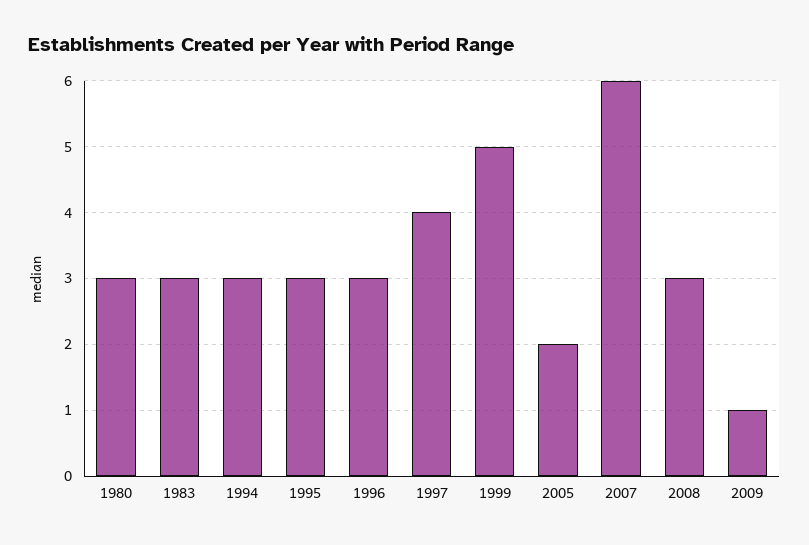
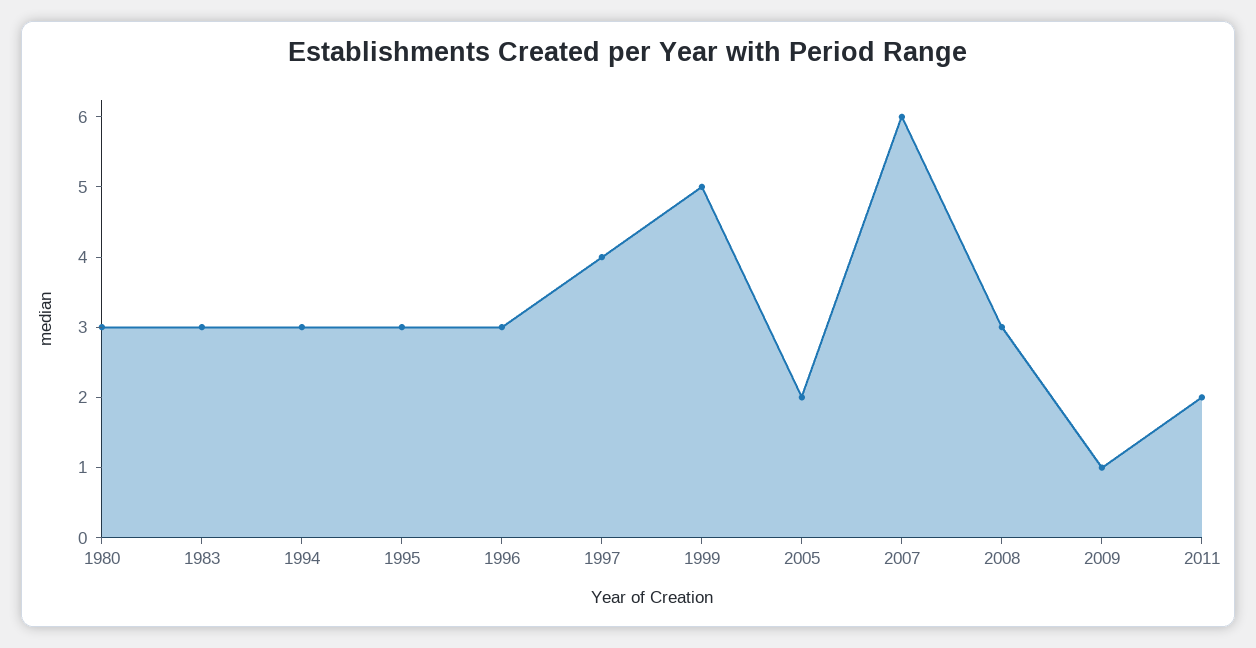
2011: none -> 2

